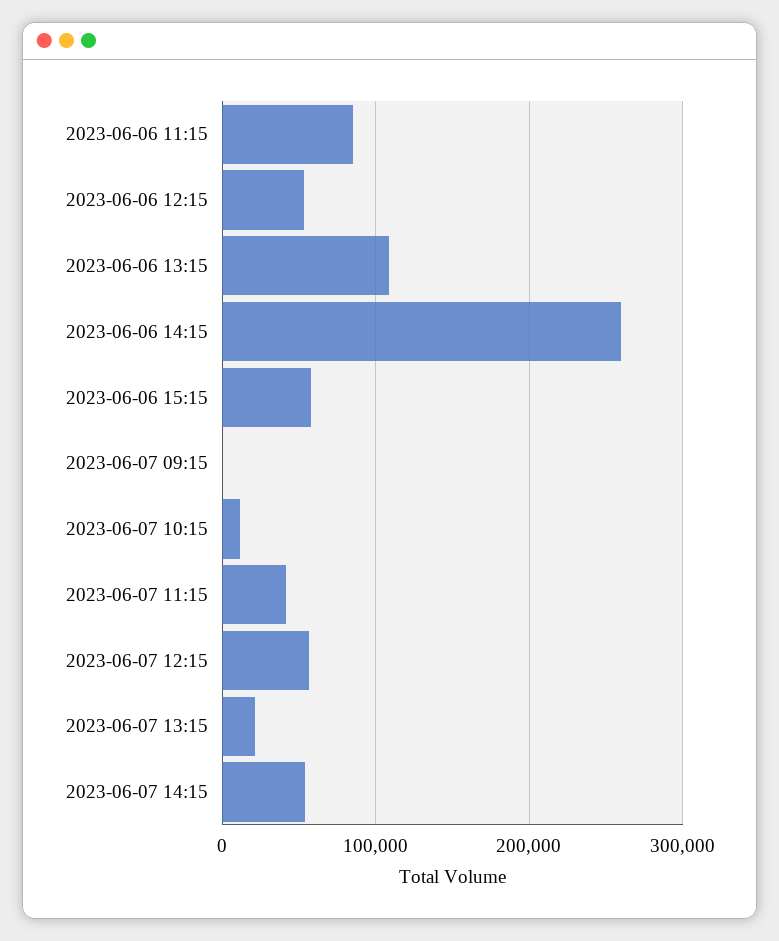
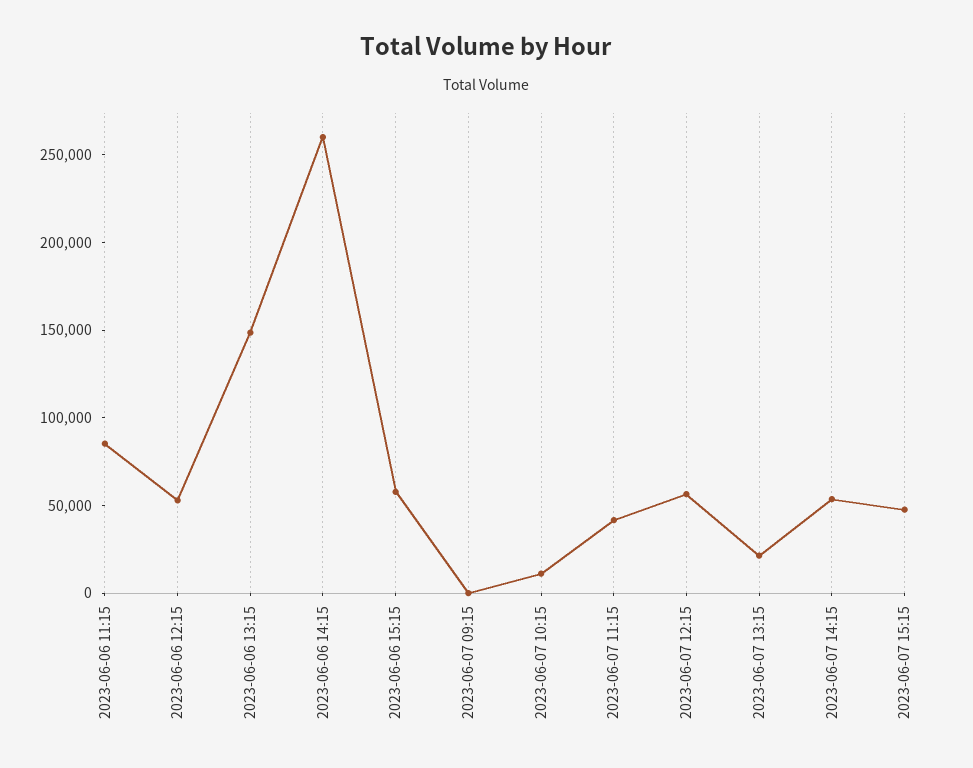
2023-06-06 13:15: 110000 -> 150000
2023-06-07 15:15: none -> 50000

